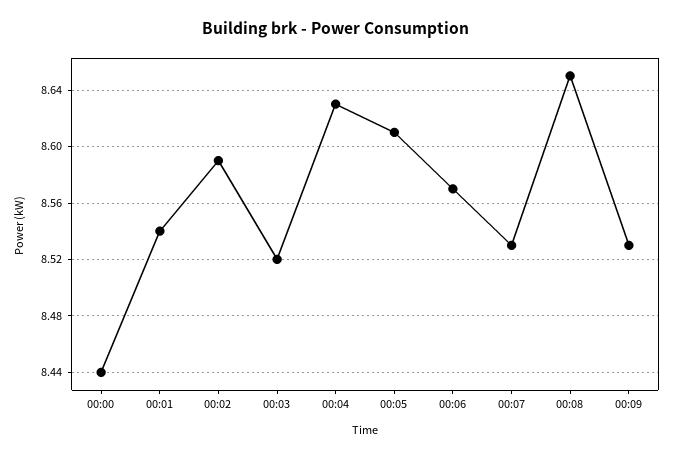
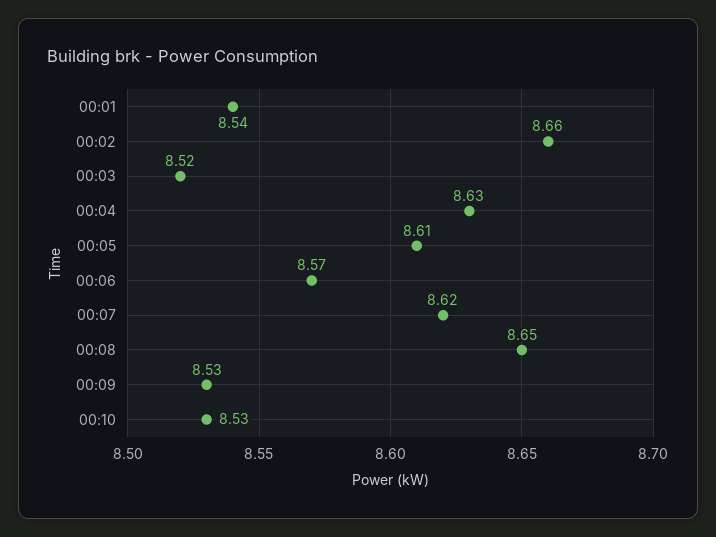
00:00: 8.44 -> none
00:02: 8.59 -> 8.66
00:07: 8.53 -> 8.62
00:10: none -> 8.53

